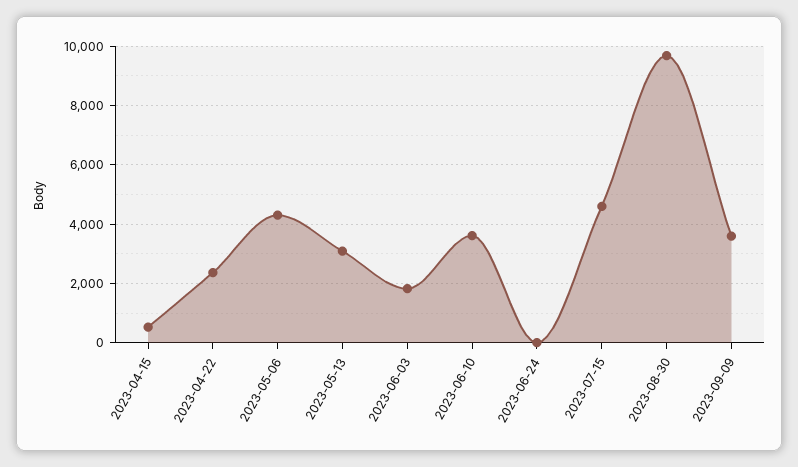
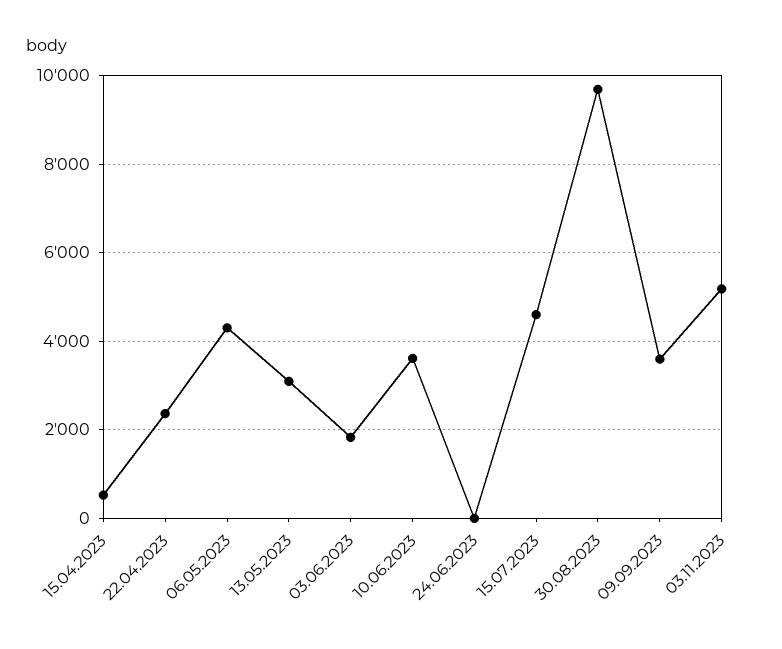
03.11.2023: none -> 5200

